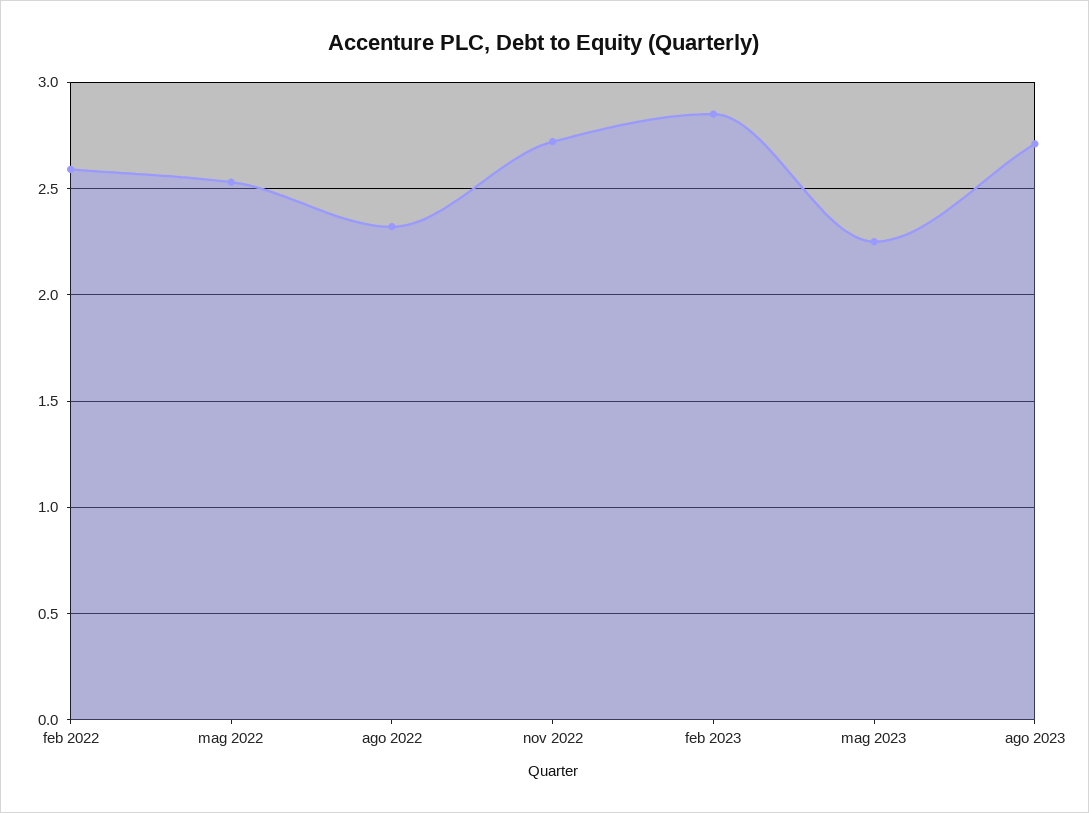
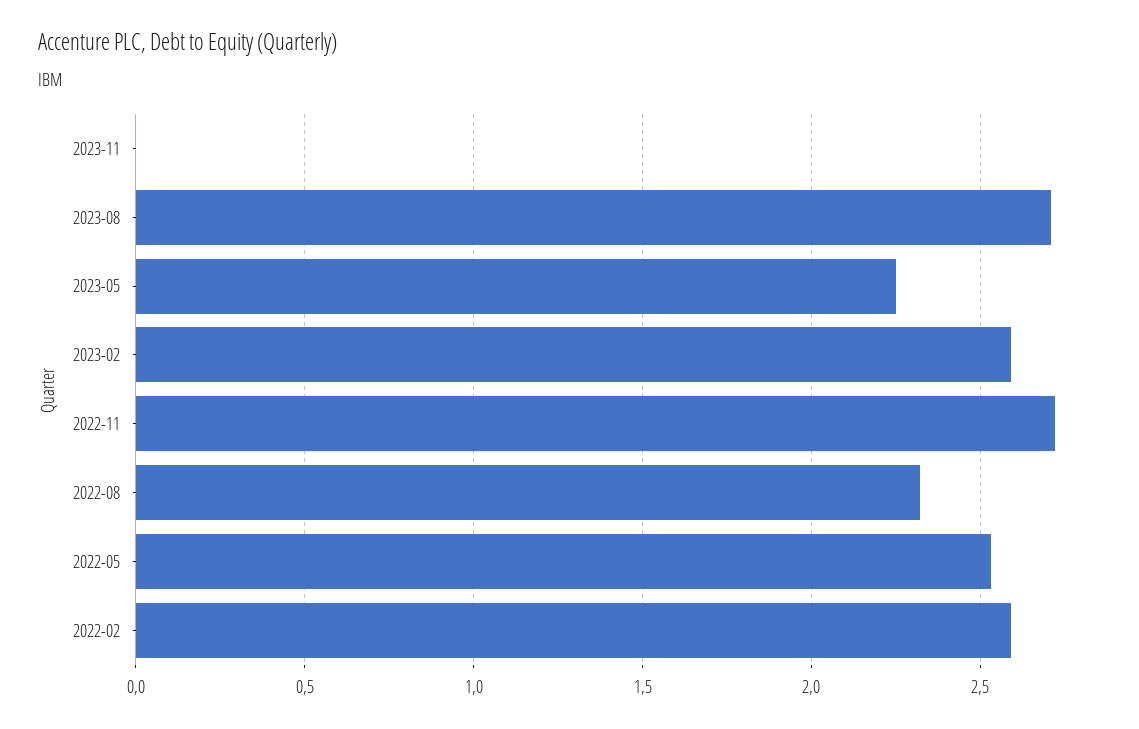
feb 2023: 2.85 -> 2.6
2023-11: none -> 0

